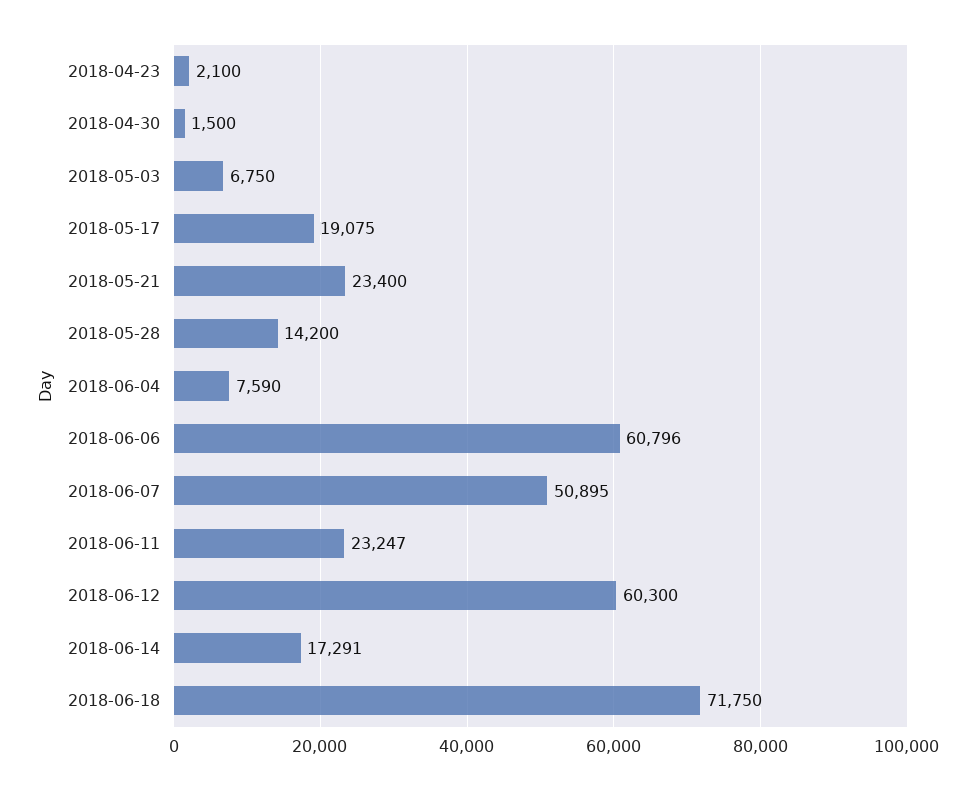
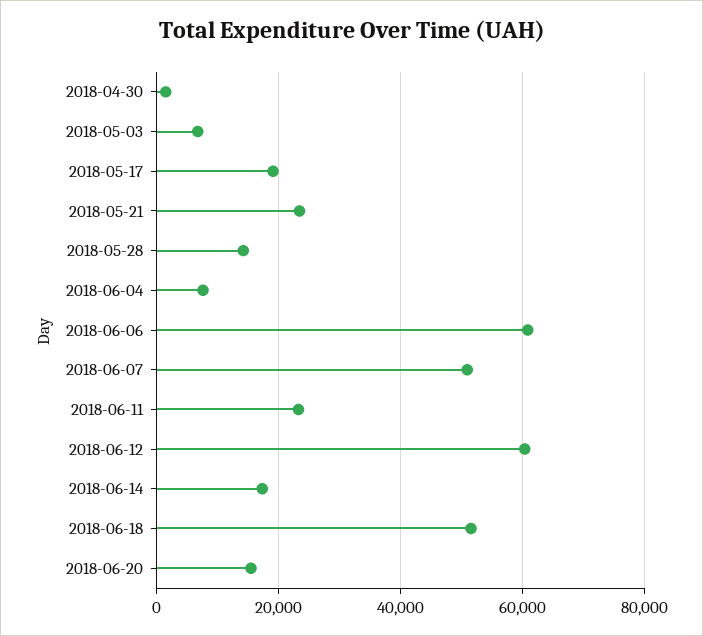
2018-04-23: 2100 -> none
2018-06-18: 71750 -> 52000
2018-06-20: none -> 16000

